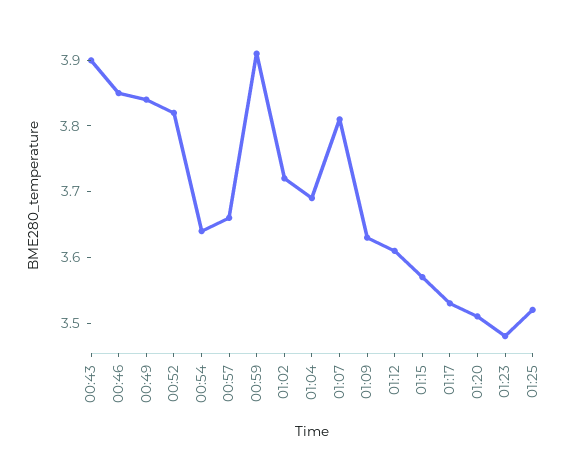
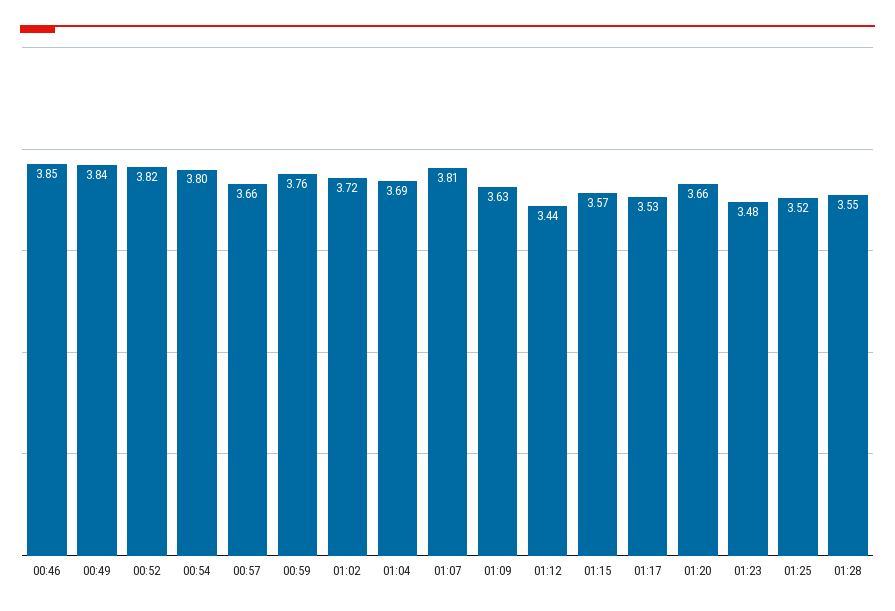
00:43: 3.9 -> none
00:54: 3.65 -> 3.8
00:59: 3.9 -> 3.76
01:12: 3.6 -> 3.44
01:20: 3.5 -> 3.66
01:28: none -> 3.55

